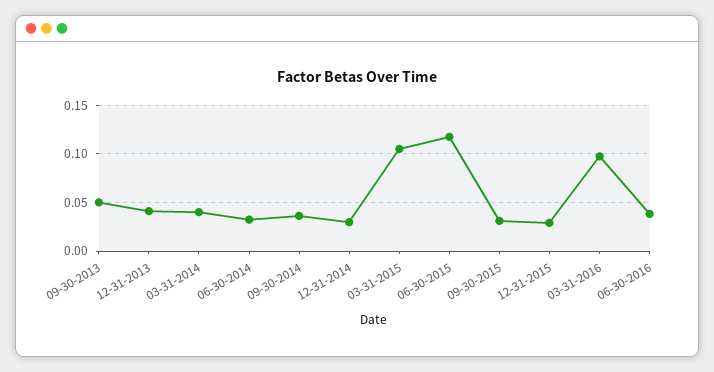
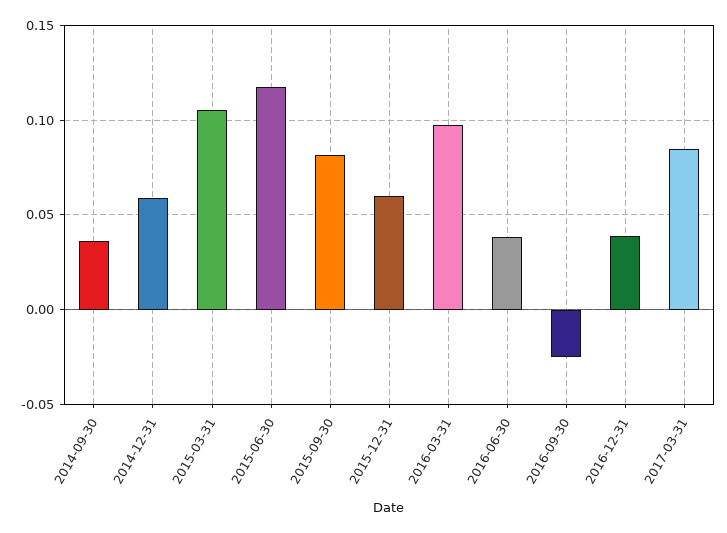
09-30-2013: 0.05 -> none
12-31-2013: 0.04 -> none
03-31-2014: 0.04 -> none
06-30-2014: 0.03 -> none
12-31-2014: 0.03 -> 0.06
09-30-2015: 0.03 -> 0.08
12-31-2015: 0.03 -> 0.06
2016-09-30: none -> -0.025
2016-12-31: none -> 0.04
2017-03-31: none -> 0.085

